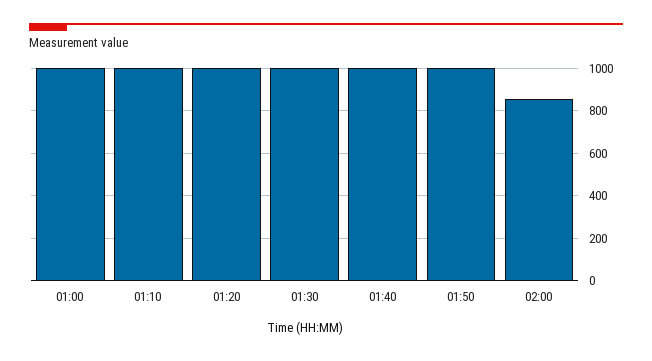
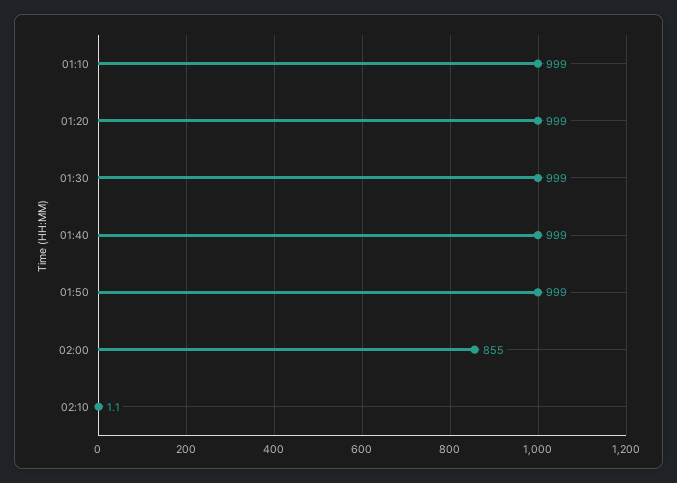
01:00: 1000 -> none
02:10: none -> 1.1

